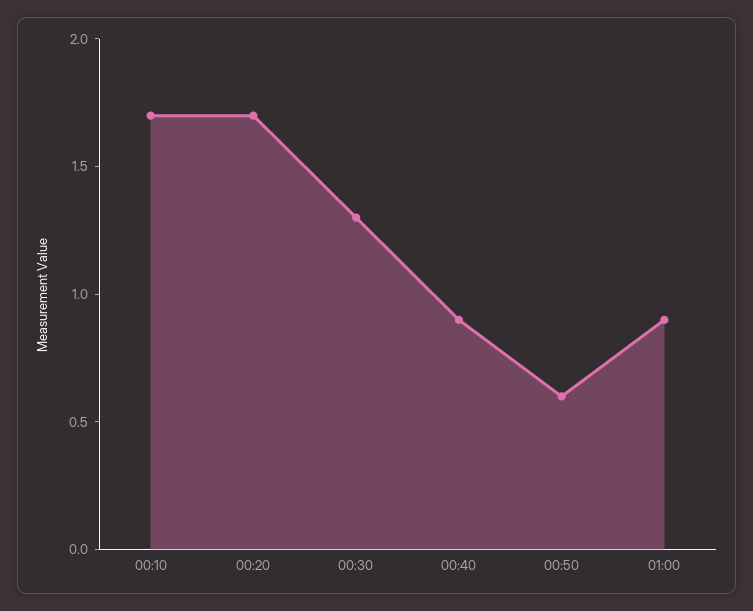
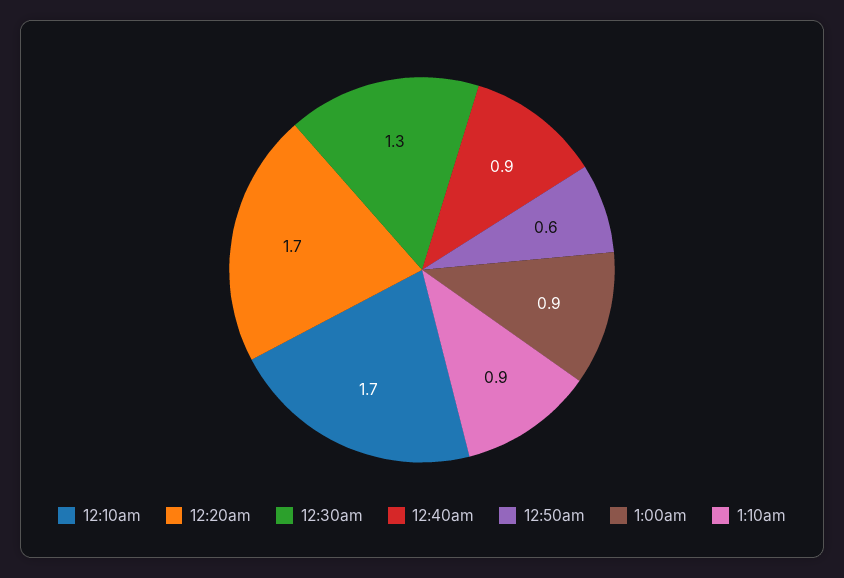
1:10am: none -> 0.9

